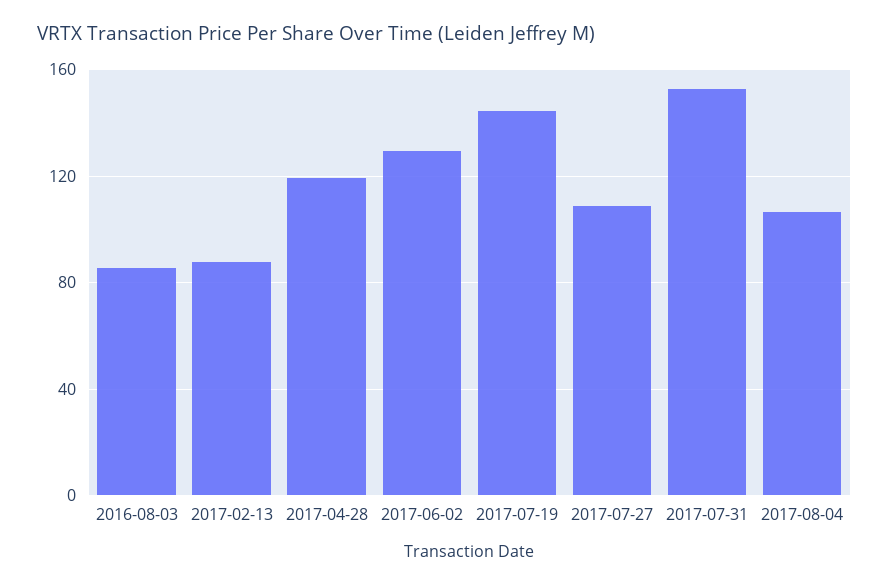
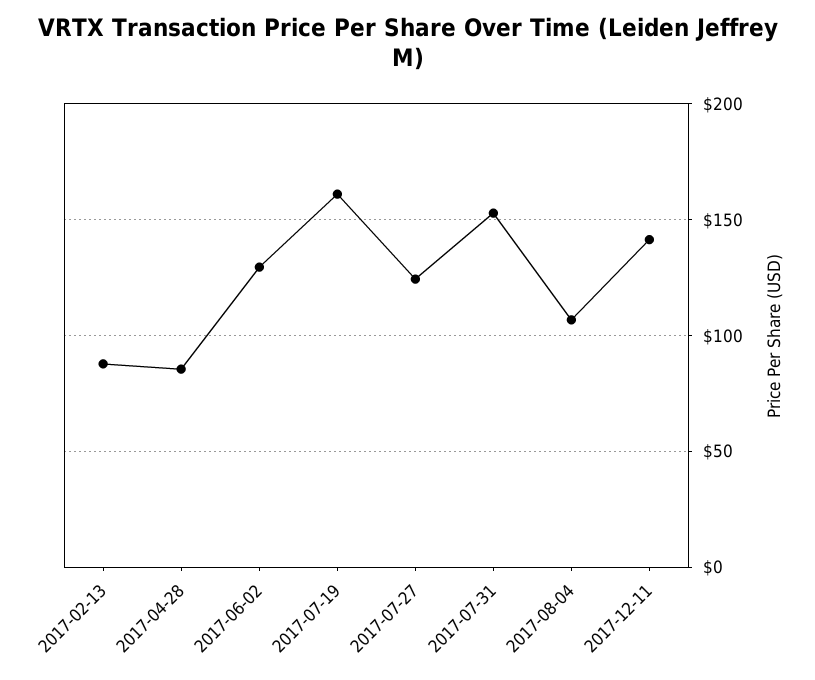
2016-08-03: 85 -> none
2017-04-28: 120 -> 85
2017-07-19: 145 -> 160
2017-07-27: 110 -> 125
2017-12-11: none -> 140

